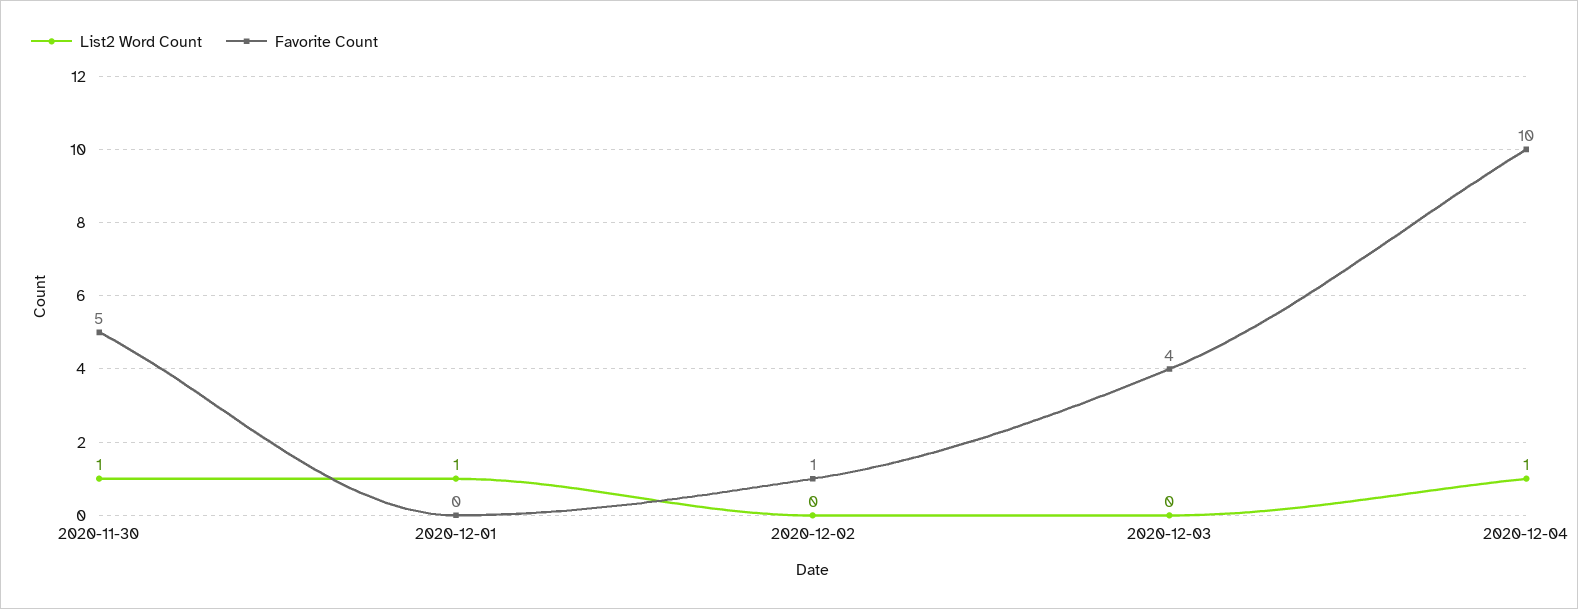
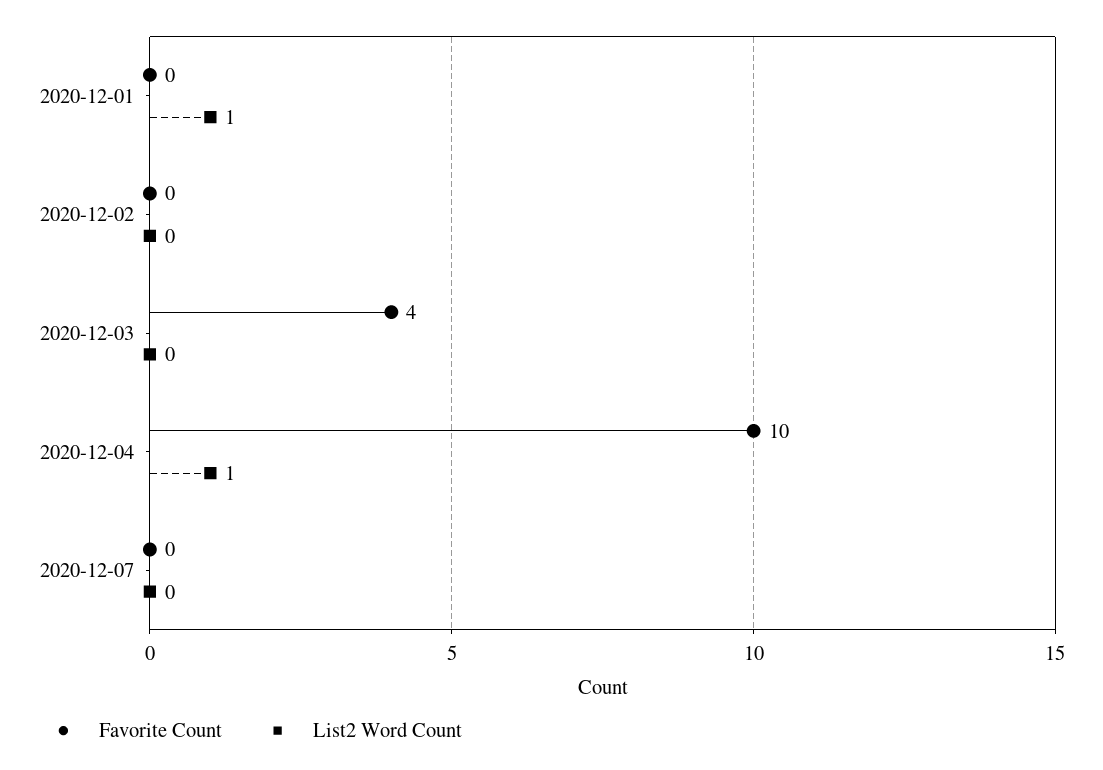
List2 Word Count, 2020-11-30: 1 -> none
Favorite Count, 2020-11-30: 5 -> none
Favorite Count, 2020-12-02: 1 -> 0
Favorite Count, 2020-12-07: none -> 0
List2 Word Count, 2020-12-07: none -> 0

